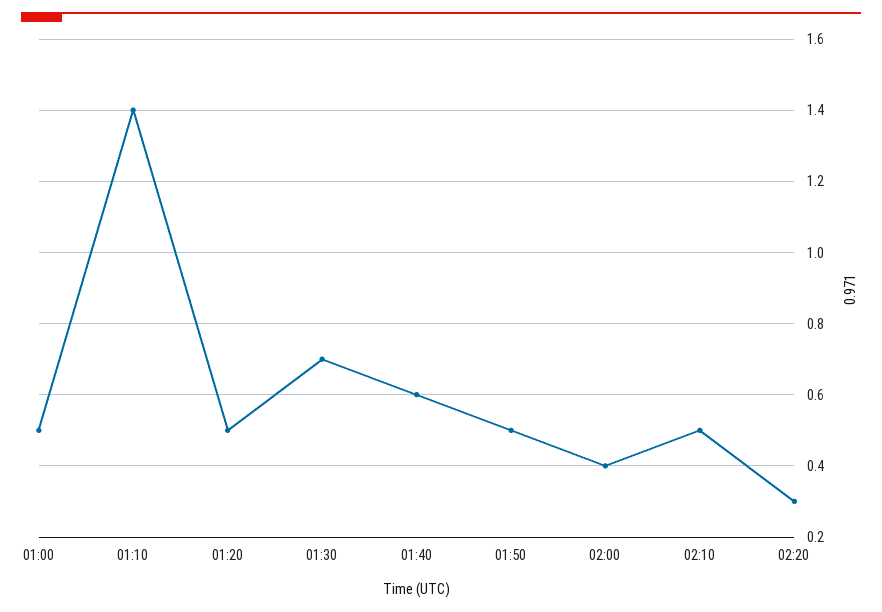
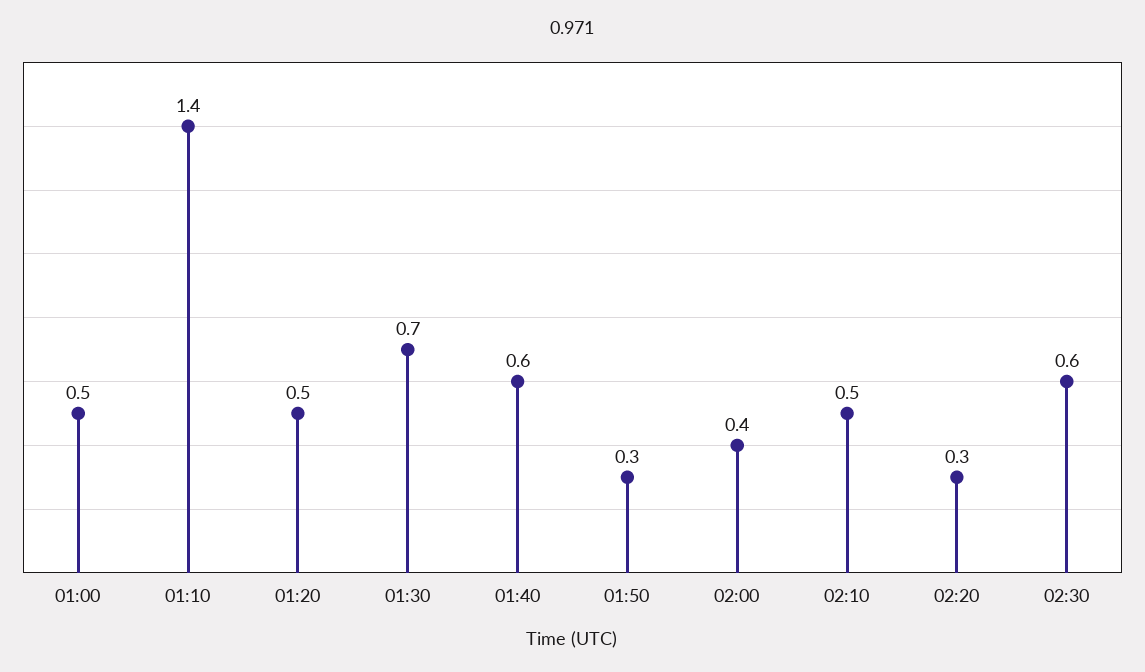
01:50: 0.5 -> 0.3
02:30: none -> 0.6

